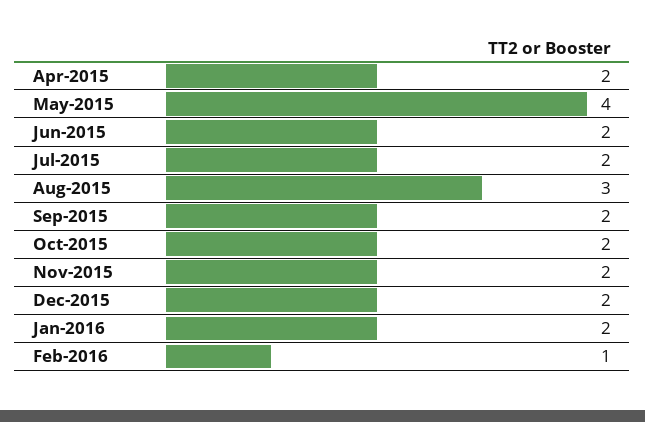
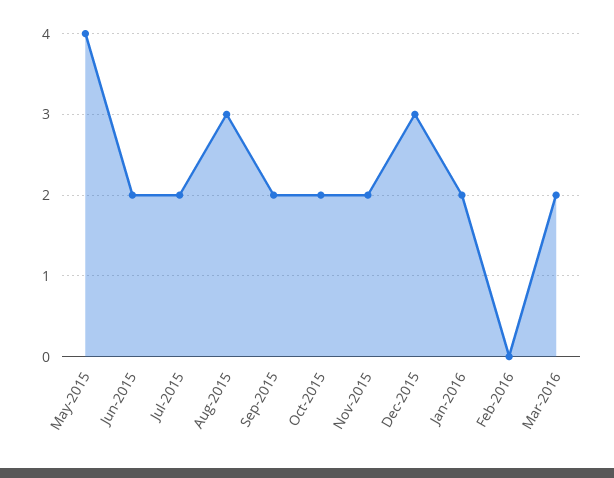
Apr-2015: 2 -> none
Dec-2015: 2 -> 3
Feb-2016: 1 -> 0
Mar-2016: none -> 2

